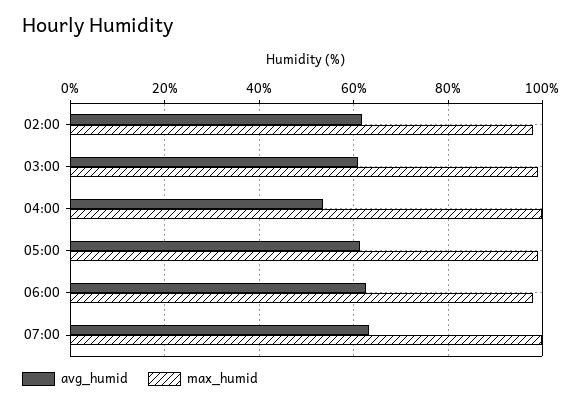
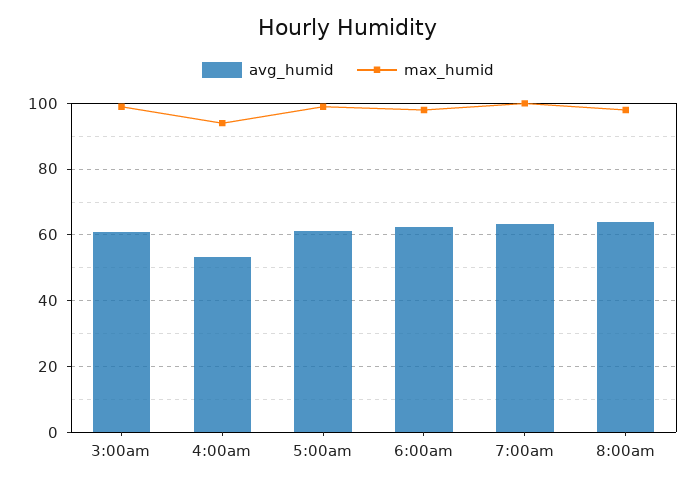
avg_humid, 02:00: 62 -> none
max_humid, 02:00: 98 -> none
max_humid, 04:00: 100 -> 94
avg_humid, 8:00am: none -> 64
max_humid, 8:00am: none -> 98

